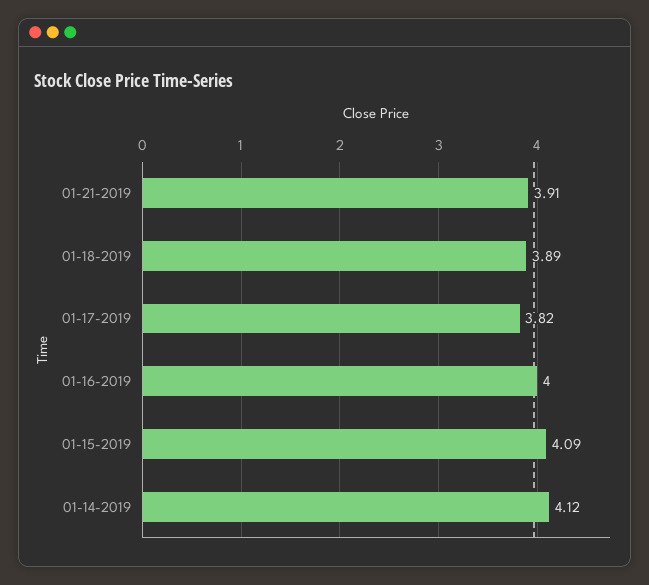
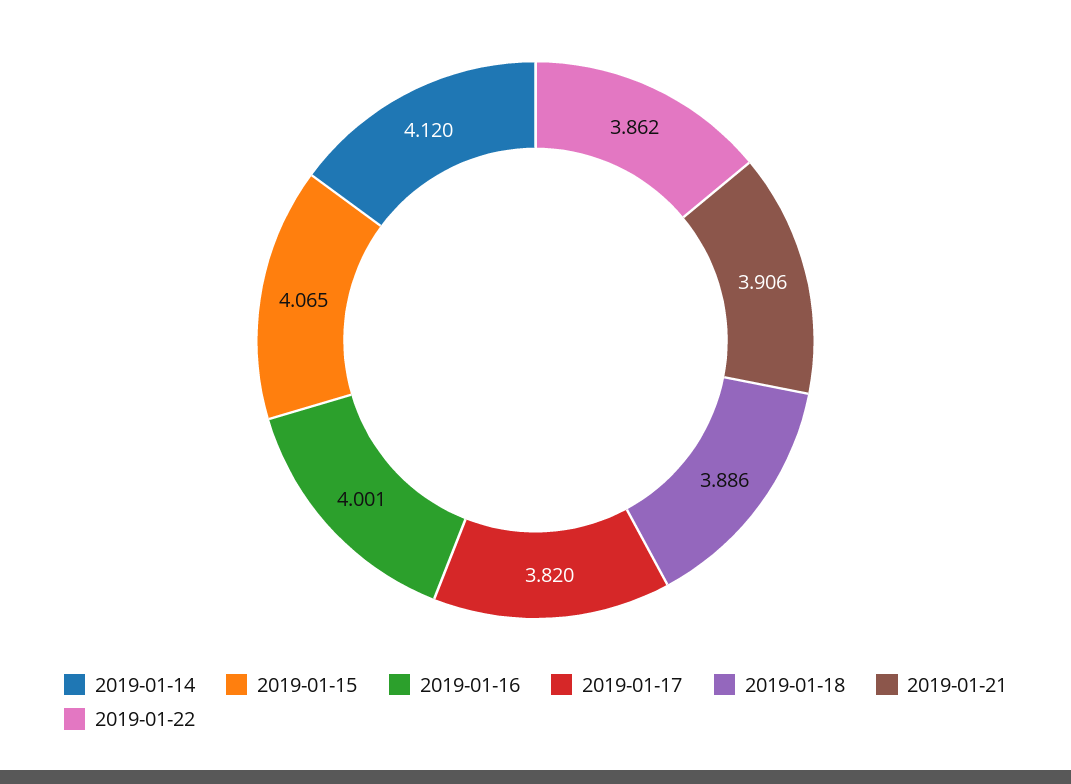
01-15-2019: 4.09 -> 4.065
2019-01-22: none -> 3.862

